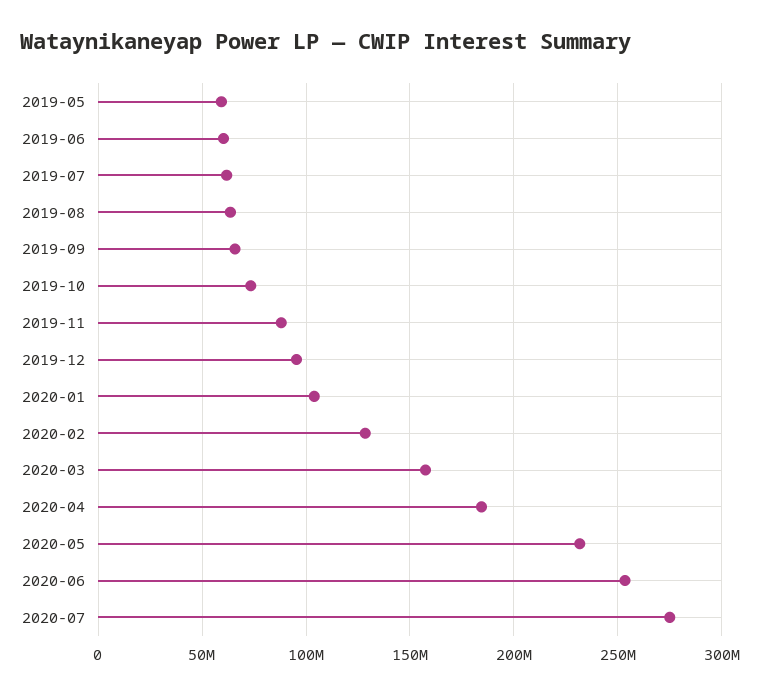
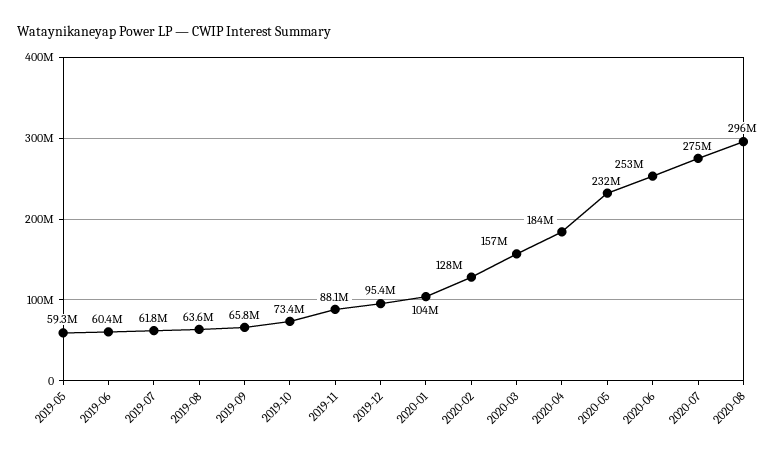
2020-08: none -> 296000000

